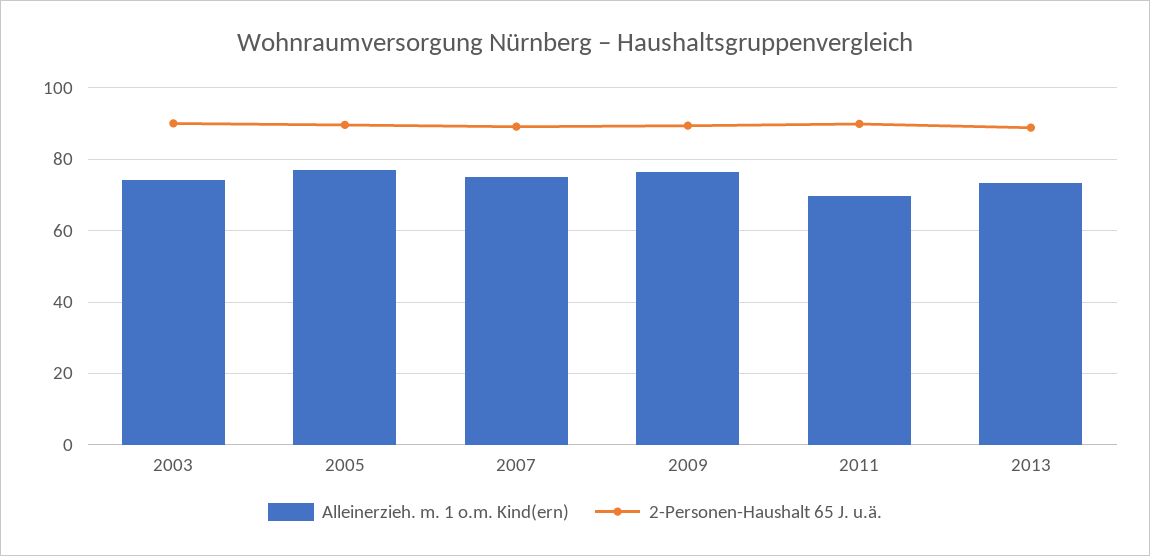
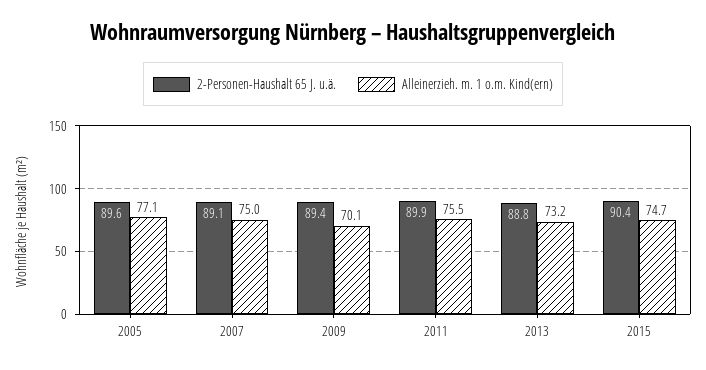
Alleinerzieh. m. 1 o.m. Kind(ern), 2003: 74 -> none
2-Personen-Haushalt 65 J. u.ä., 2003: 90 -> none
Alleinerzieh. m. 1 o.m. Kind(ern), 2009: 76 -> 70.1
Alleinerzieh. m. 1 o.m. Kind(ern), 2011: 70 -> 75.5
2-Personen-Haushalt 65 J. u.ä., 2015: none -> 90.4
Alleinerzieh. m. 1 o.m. Kind(ern), 2015: none -> 74.7

